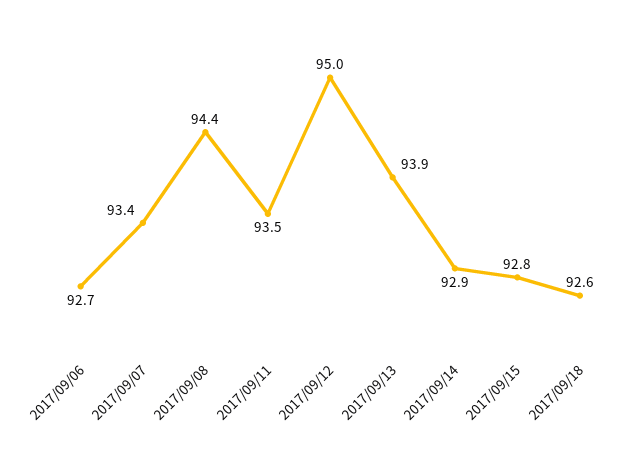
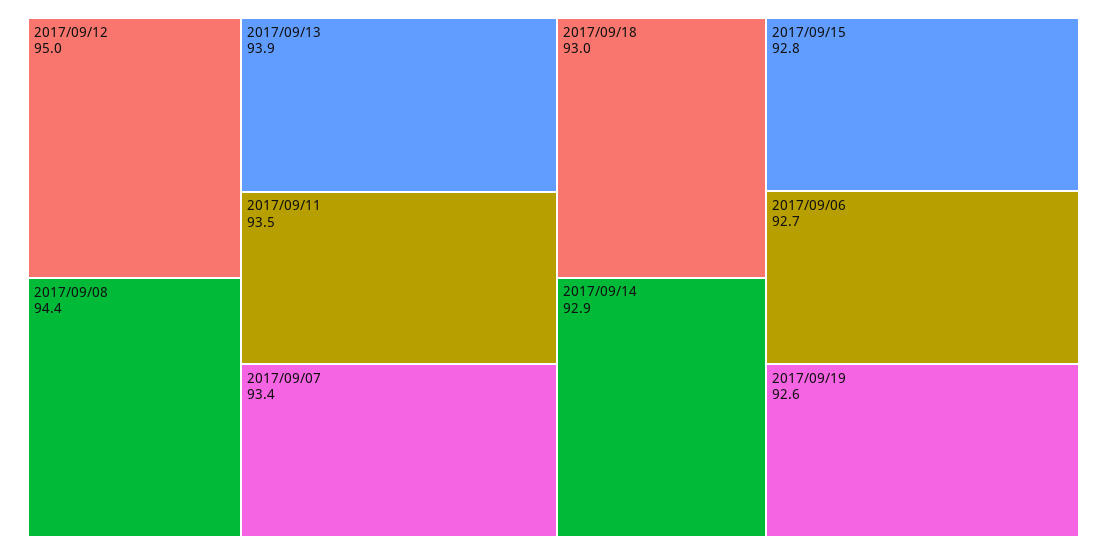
2017/09/18: 92.6 -> 93
2017/09/19: none -> 92.6

